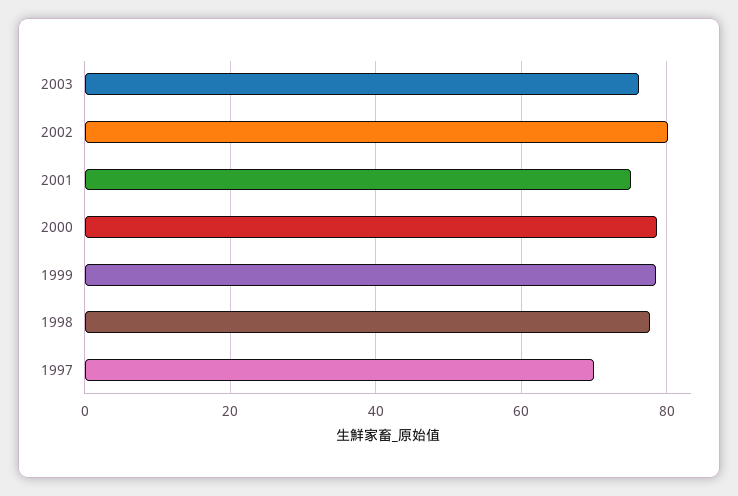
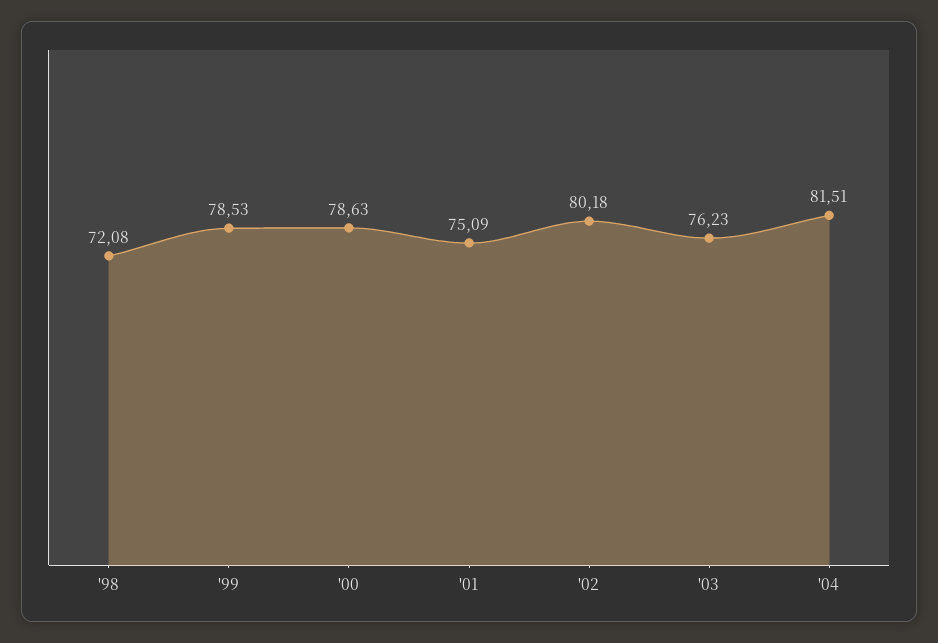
1998: 78 -> 72.08
1997: 70 -> none
'04: none -> 81.51

